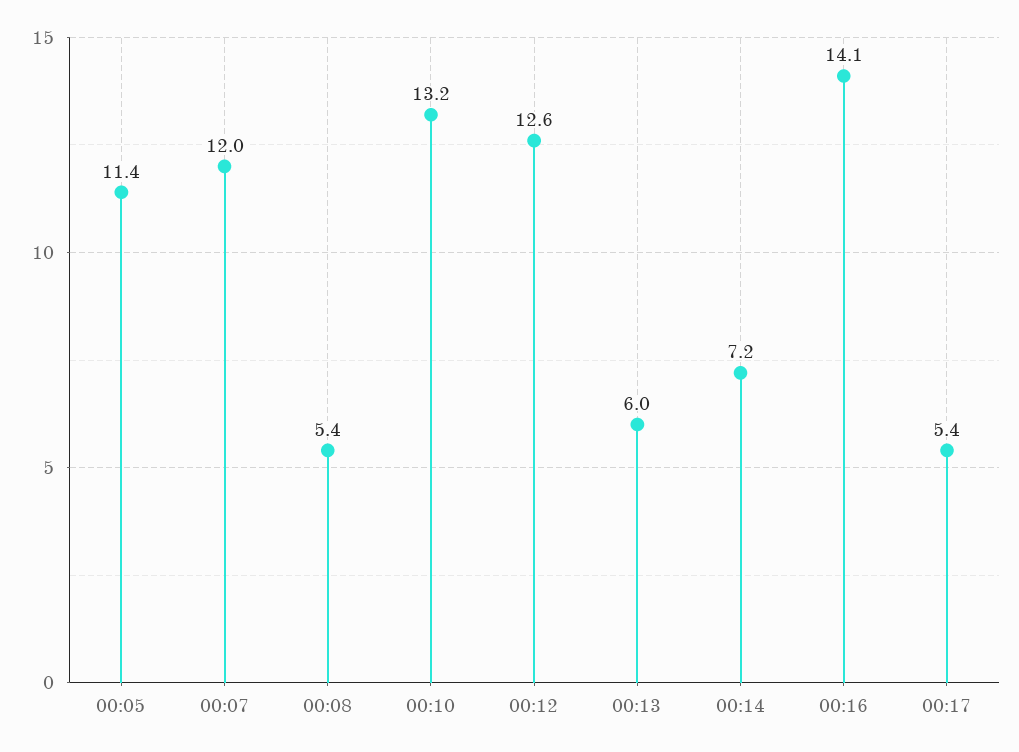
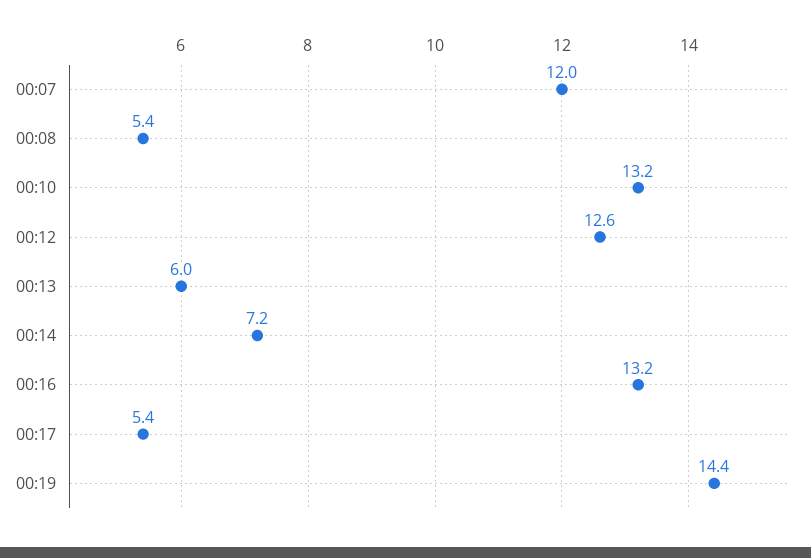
00:05: 11.4 -> none
00:16: 14.1 -> 13.2
00:19: none -> 14.4

